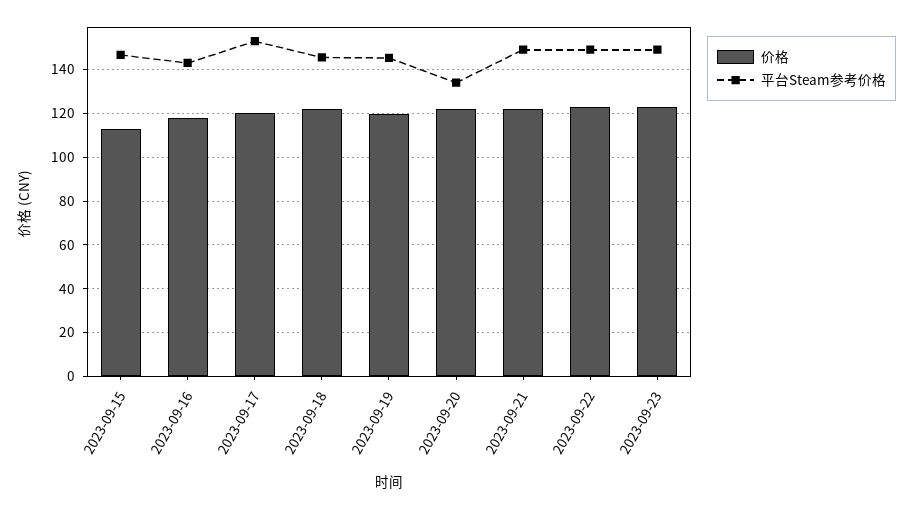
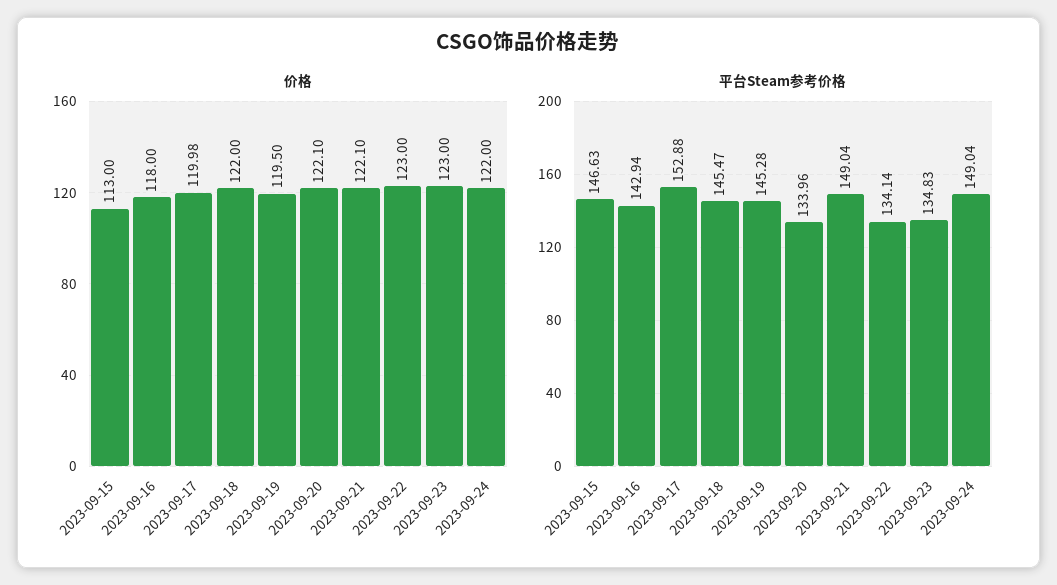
平台Steam参考价格, 2023-09-22: 150 -> 134.14
平台Steam参考价格, 2023-09-23: 150 -> 134.83
价格, 2023-09-24: none -> 122
平台Steam参考价格, 2023-09-24: none -> 149.04

